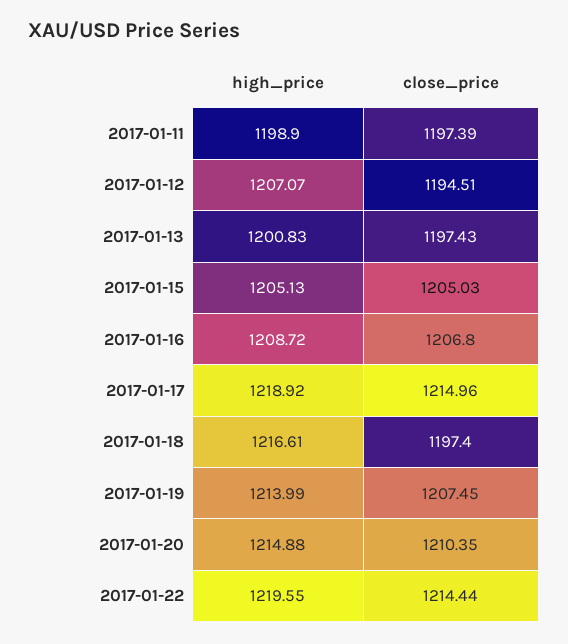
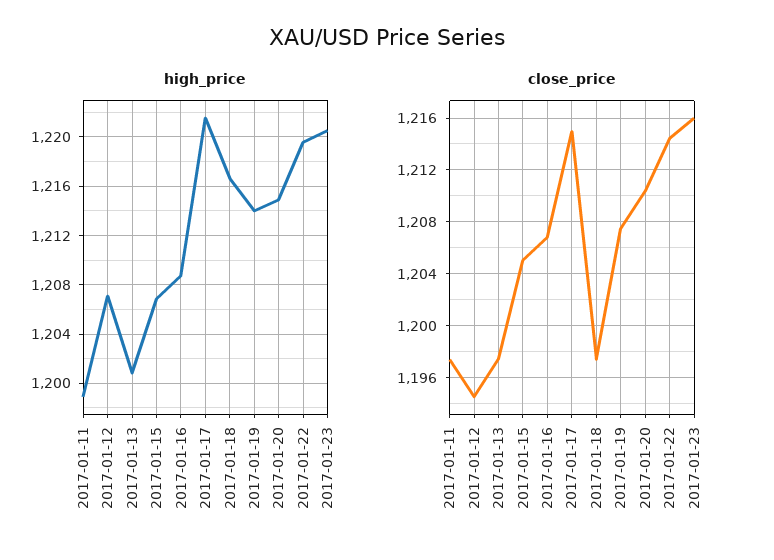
high_price, 2017-01-15: 1205.13 -> 1207
high_price, 2017-01-17: 1218.92 -> 1221.5
high_price, 2017-01-23: none -> 1220.5
close_price, 2017-01-23: none -> 1216

